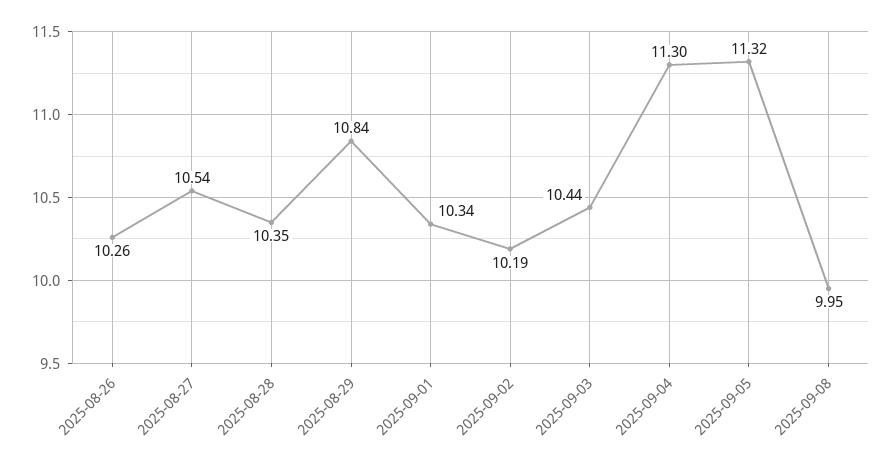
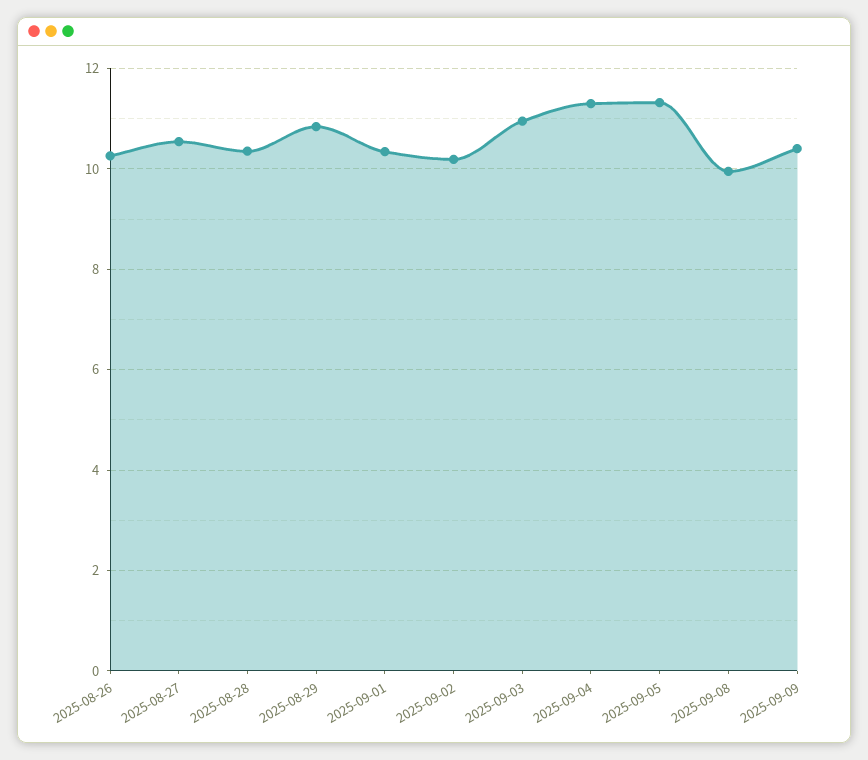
2025-09-03: 10.44 -> 11
2025-09-09: none -> 10.4

